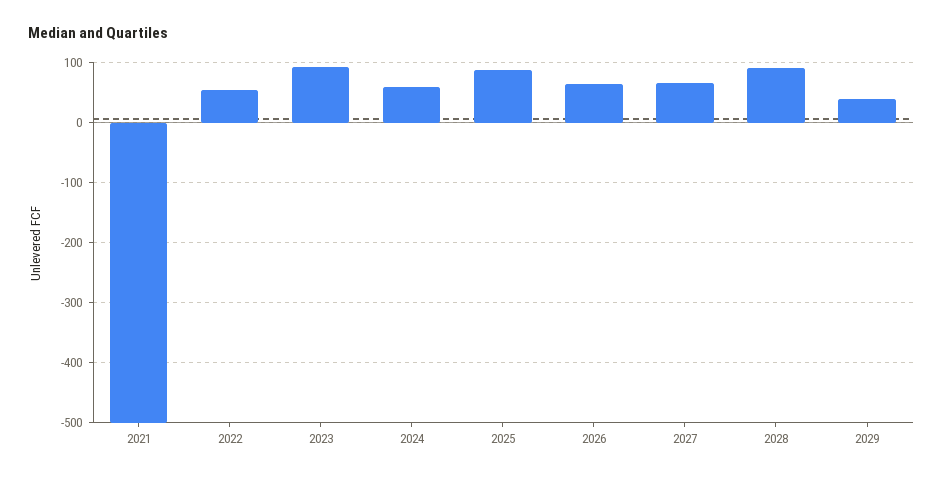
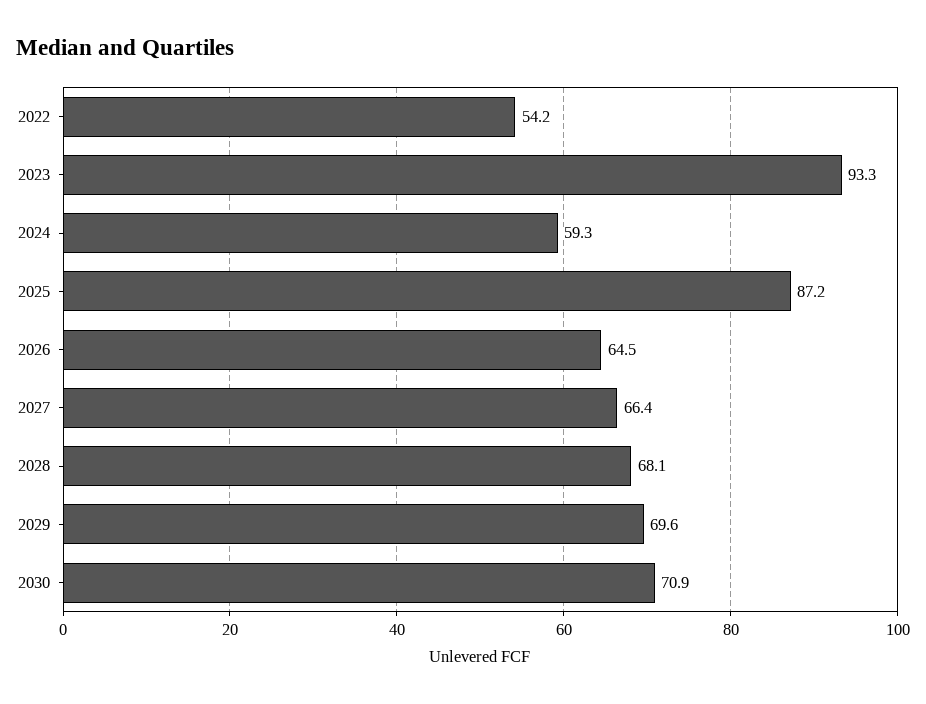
2021: -500 -> none
2028: 90 -> 68.1
2029: 40 -> 69.6
2030: none -> 70.9

